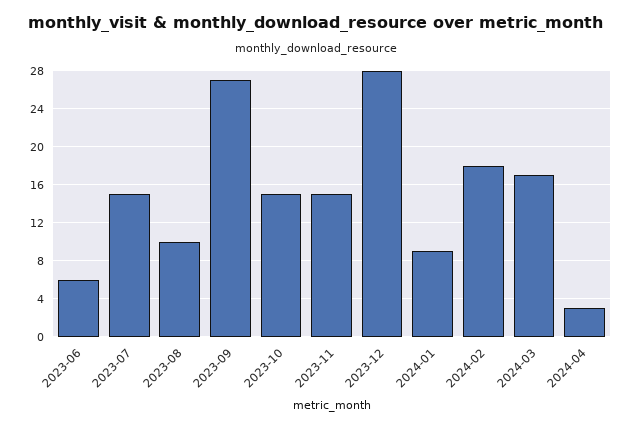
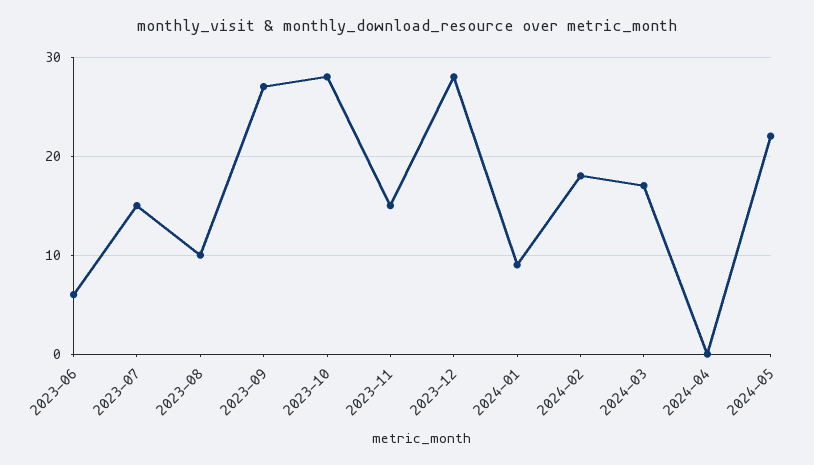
2023-10: 15 -> 28
2024-04: 3 -> 0
2024-05: none -> 22

